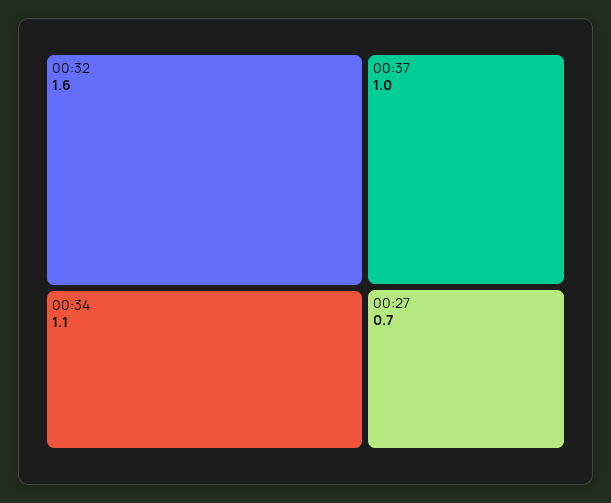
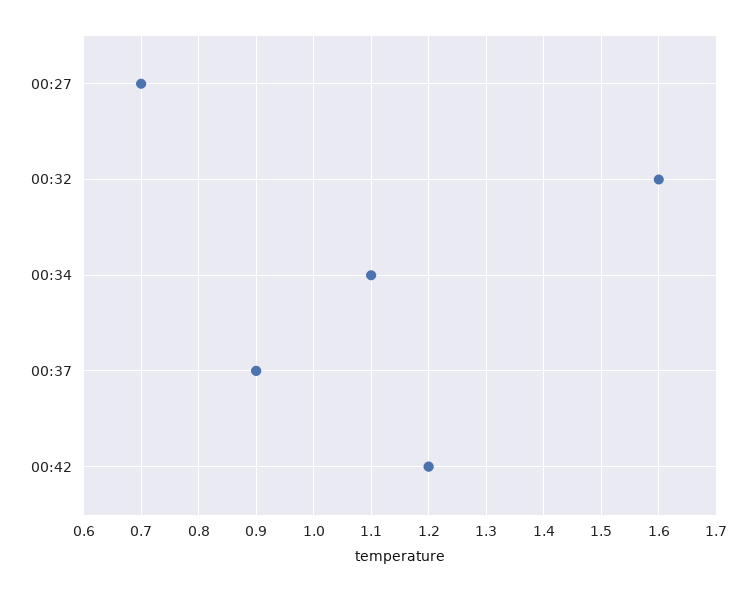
00:37: 1 -> 0.9
00:42: none -> 1.2

